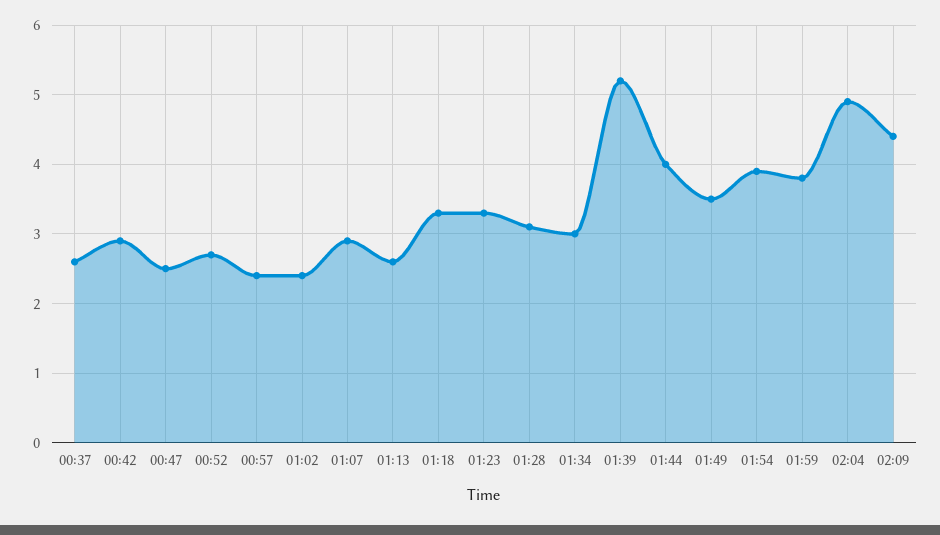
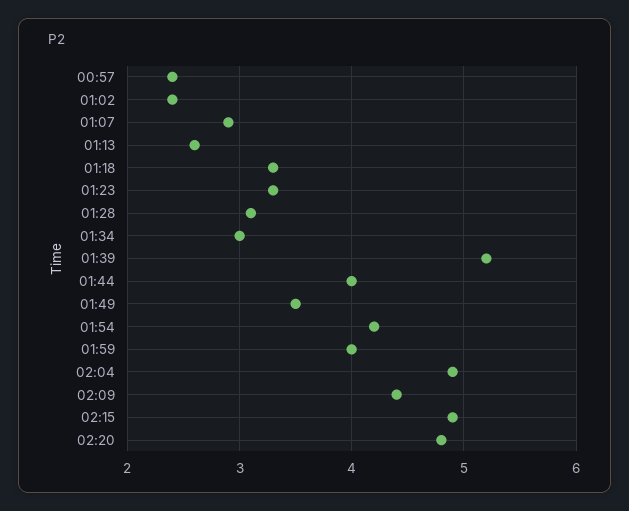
00:37: 2.6 -> none
00:42: 2.9 -> none
00:47: 2.5 -> none
00:52: 2.7 -> none
01:54: 3.9 -> 4.2
01:59: 3.8 -> 4
02:15: none -> 4.9
02:20: none -> 4.8

